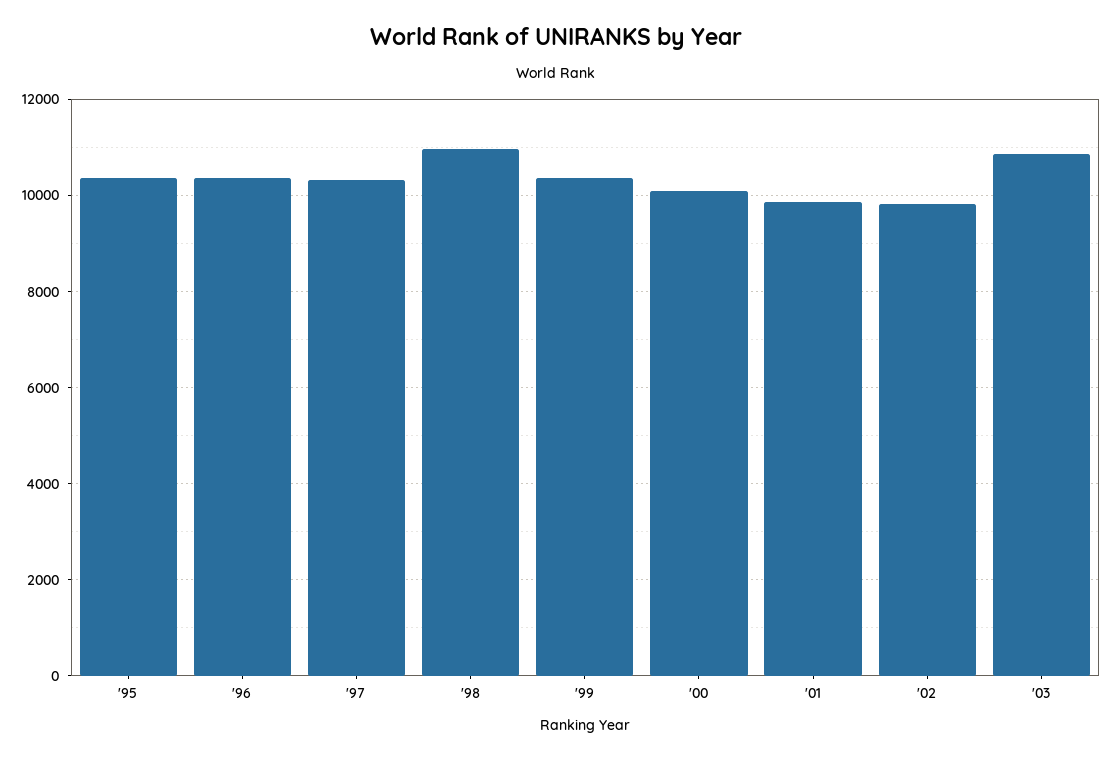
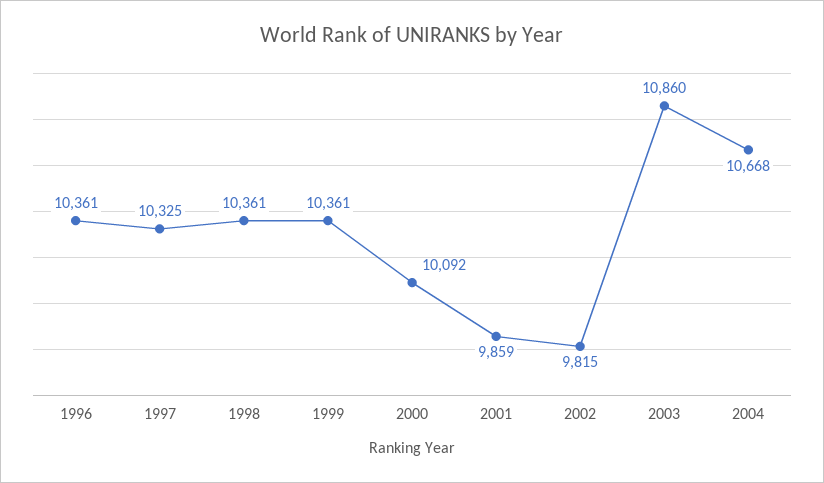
'95: 10400 -> none
'98: 11000 -> 10361
2004: none -> 10668

